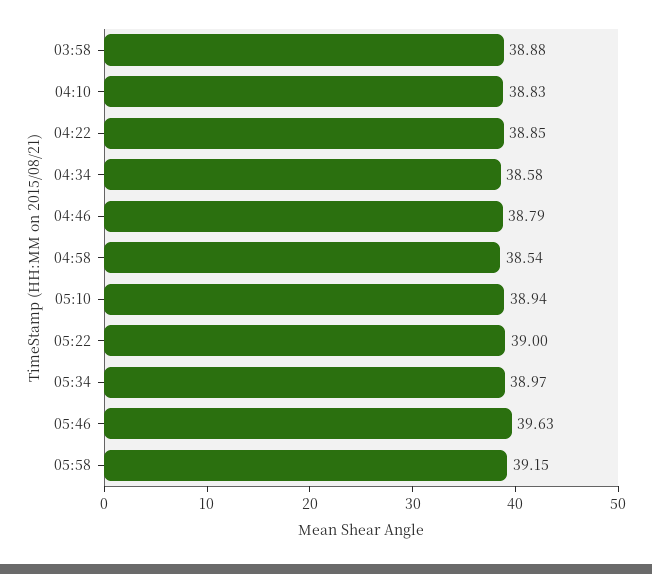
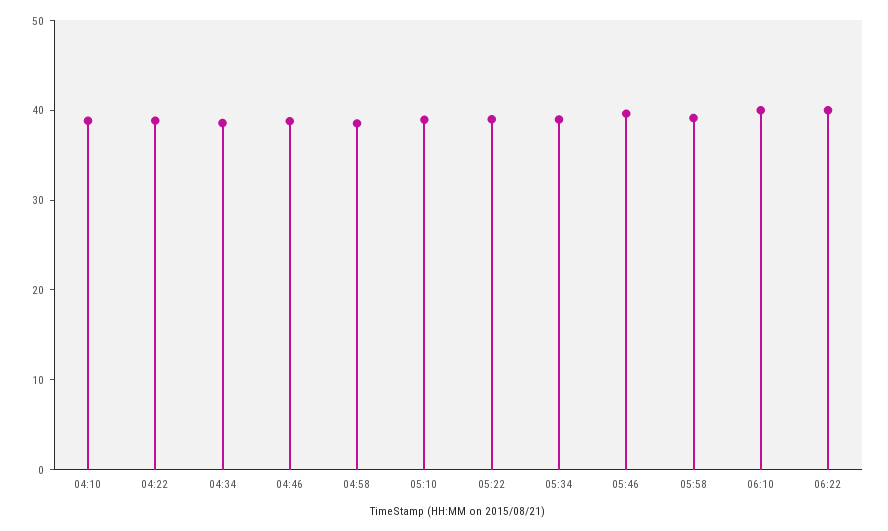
03:58: 38.88 -> none
06:10: none -> 40
06:22: none -> 40

